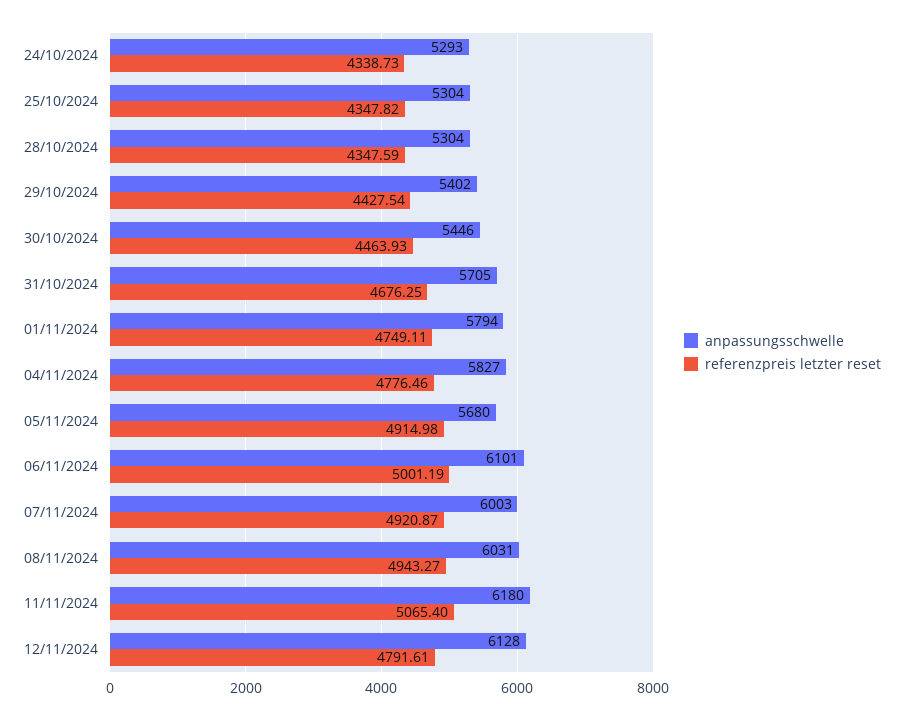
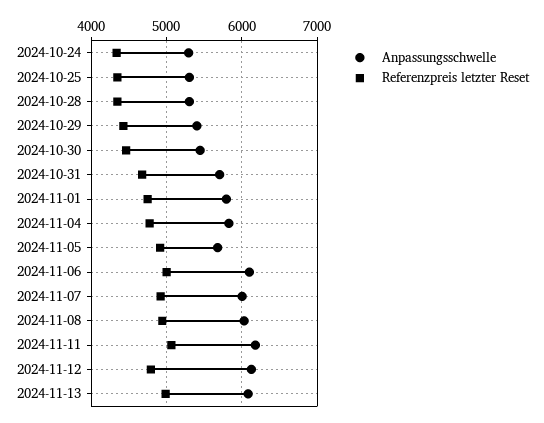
anpassungsschwelle, 2024-11-13: none -> 6100
referenzpreis letzter reset, 2024-11-13: none -> 5000

